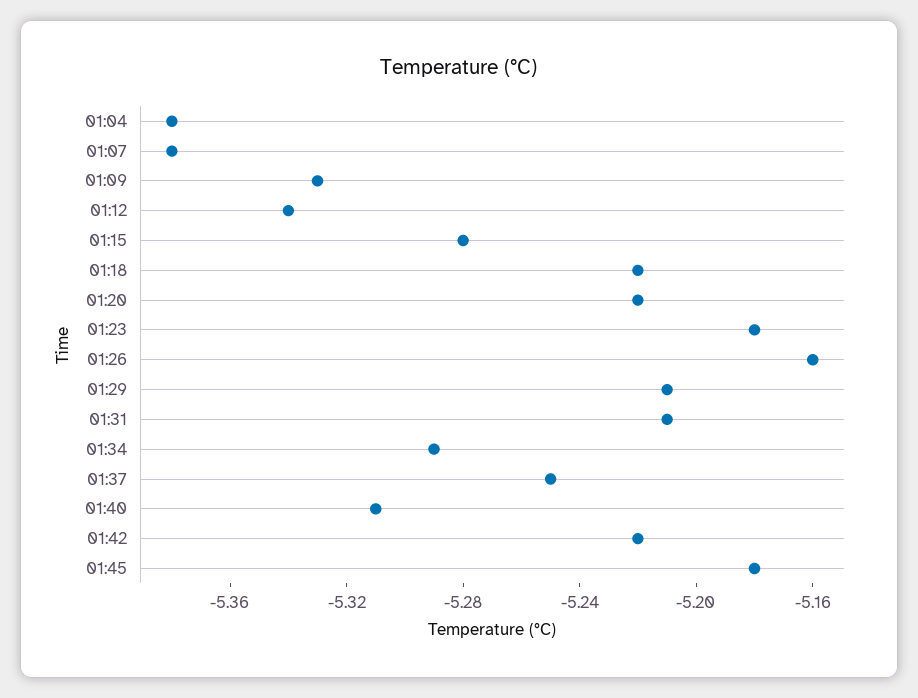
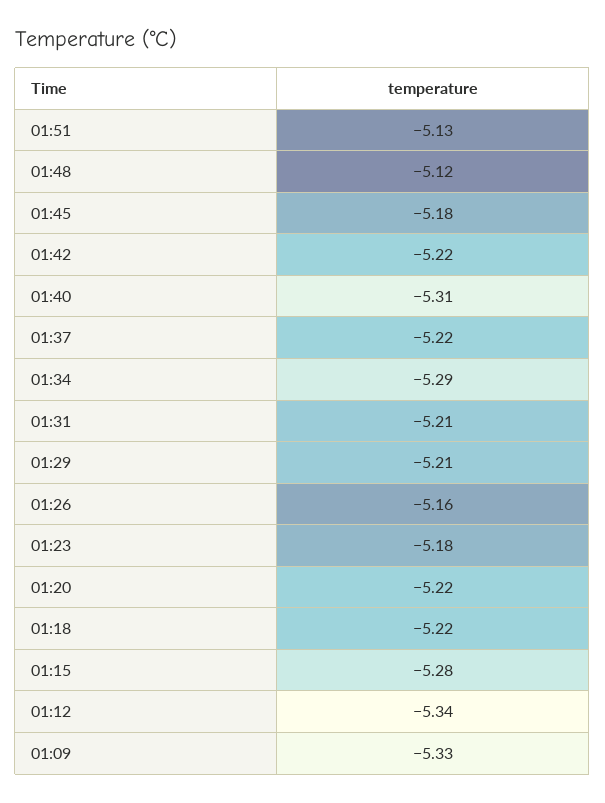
01:04: -5.38 -> none
01:07: -5.38 -> none
01:37: -5.25 -> -5.22
01:51: none -> -5.13
01:48: none -> -5.12

